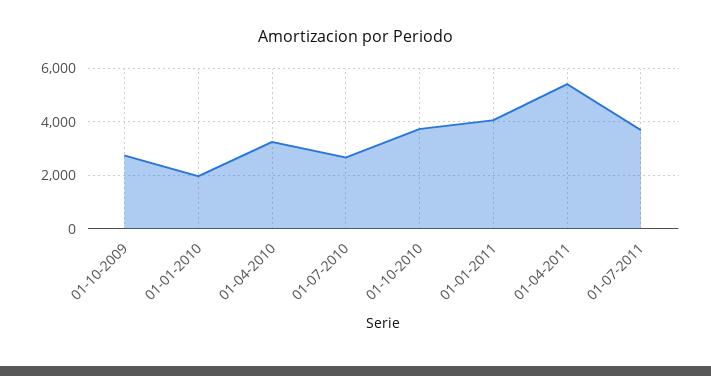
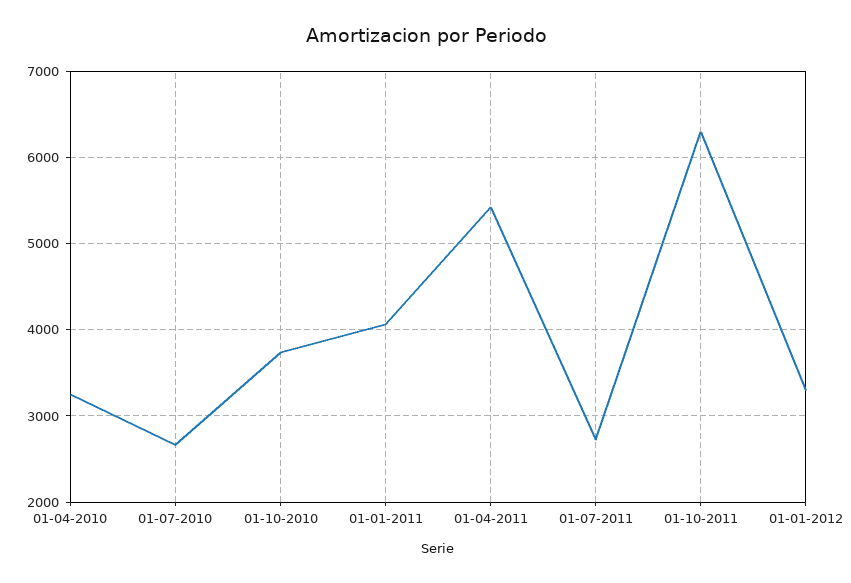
01-10-2009: 2750 -> none
01-01-2010: 2000 -> none
01-07-2011: 3750 -> 2700
01-10-2011: none -> 6300
01-01-2012: none -> 3300

